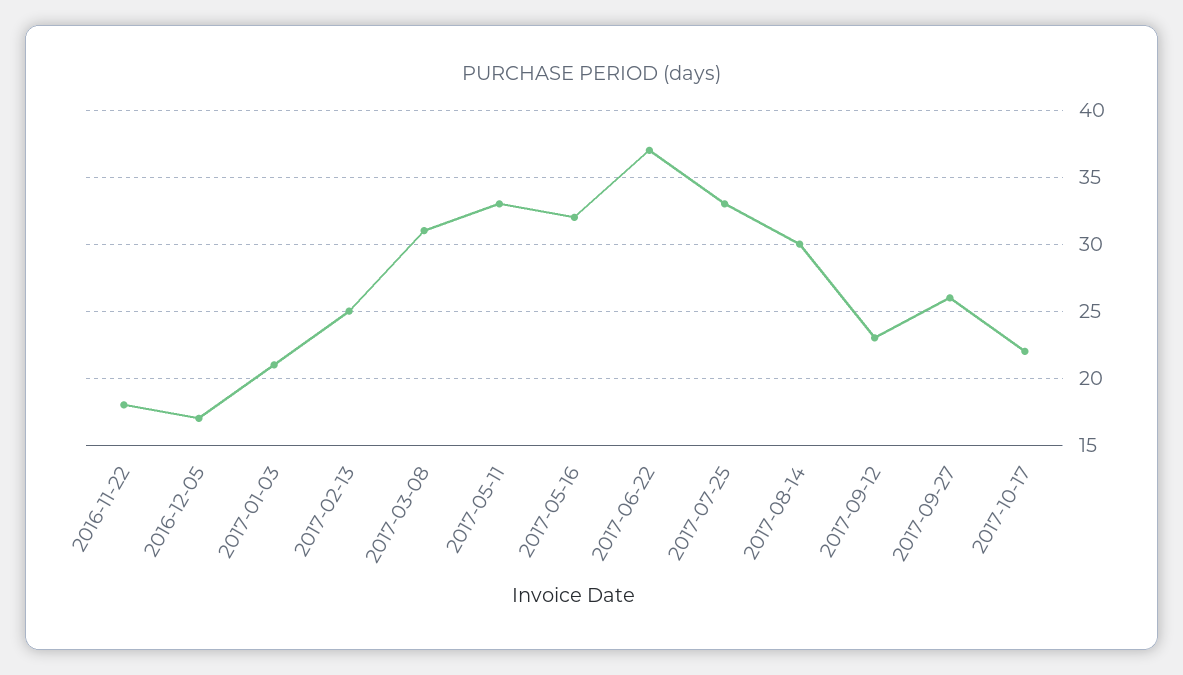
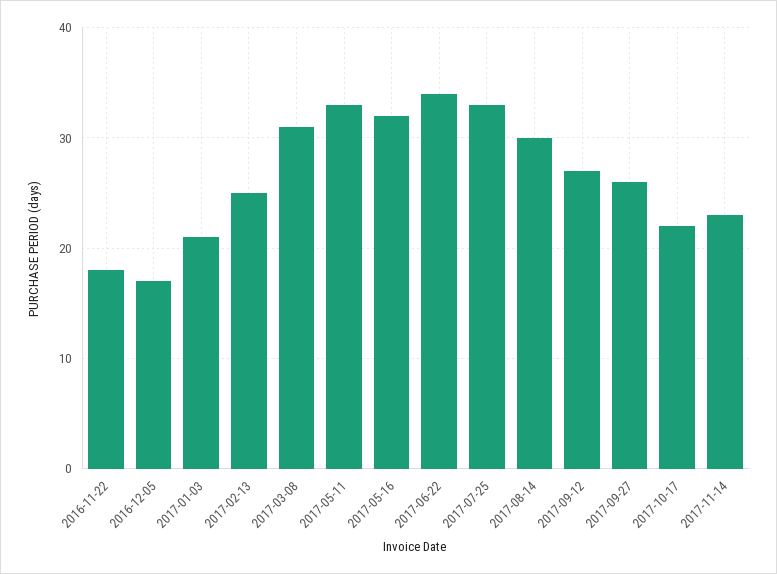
2017-06-22: 37 -> 34
2017-09-12: 23 -> 27
2017-11-14: none -> 23

